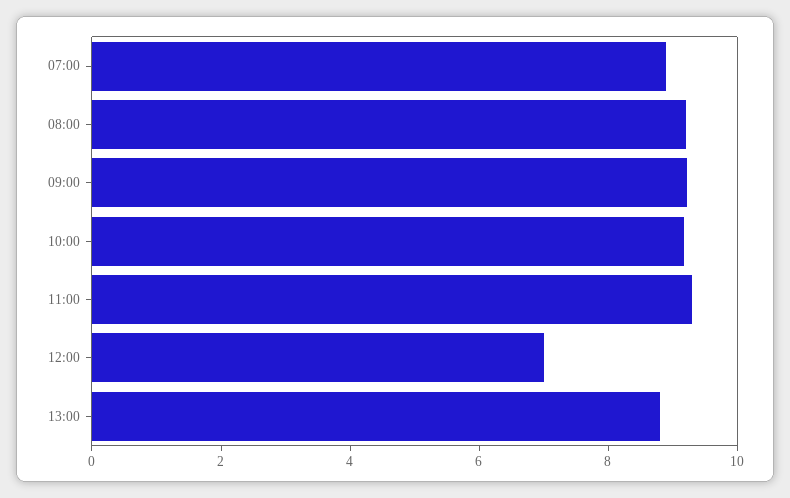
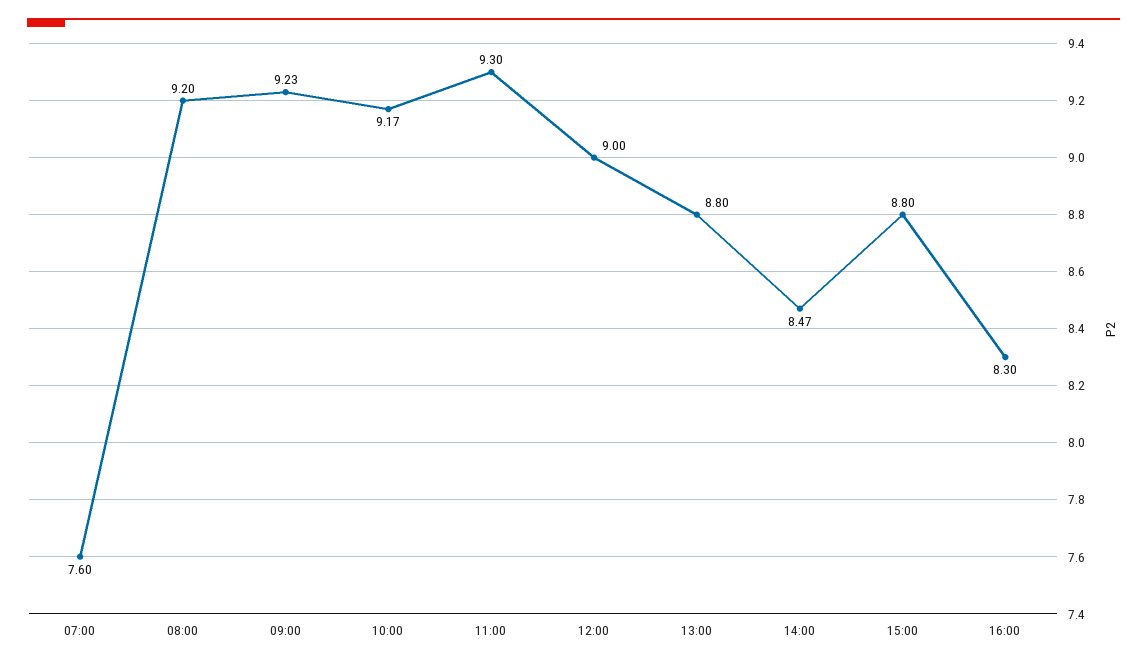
07:00: 9 -> 7.6
12:00: 7 -> 9
14:00: none -> 8.47
15:00: none -> 8.8
16:00: none -> 8.3

